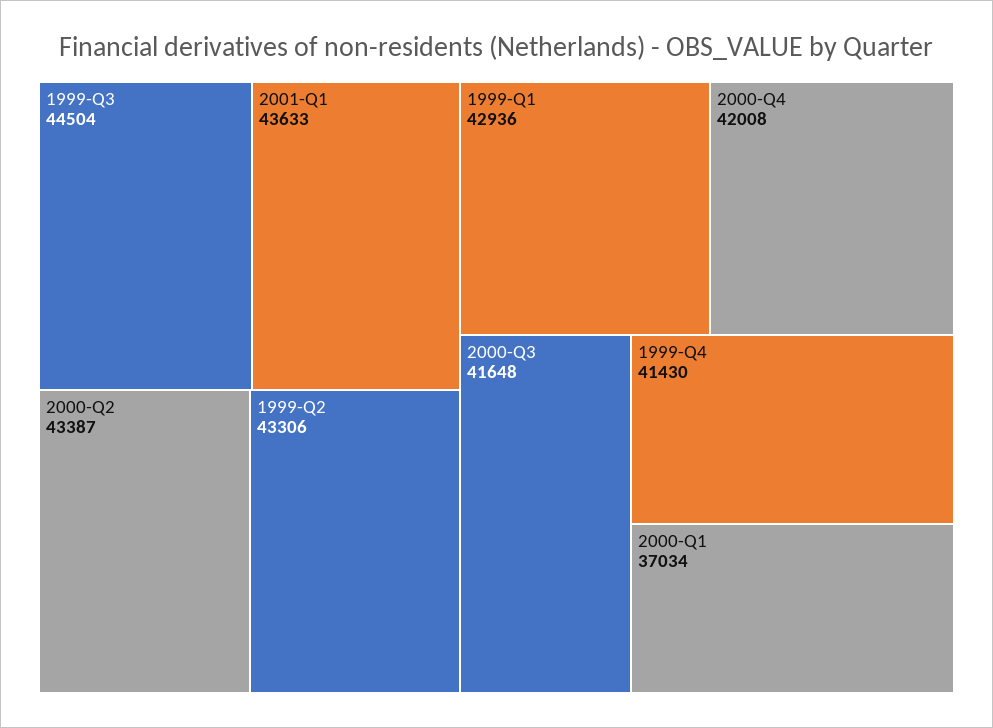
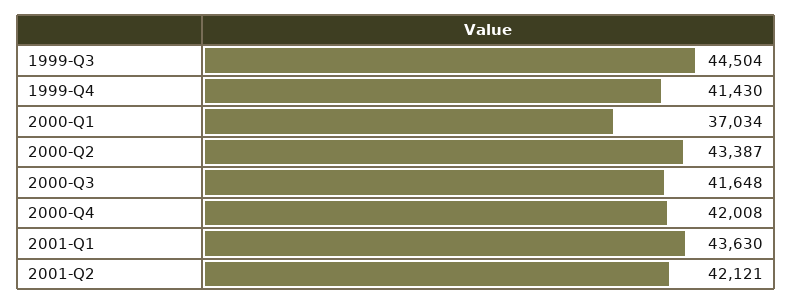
2001-Q1: 43633 -> 43630
1999-Q2: 43306 -> none
1999-Q1: 42936 -> none
2001-Q2: none -> 42121

